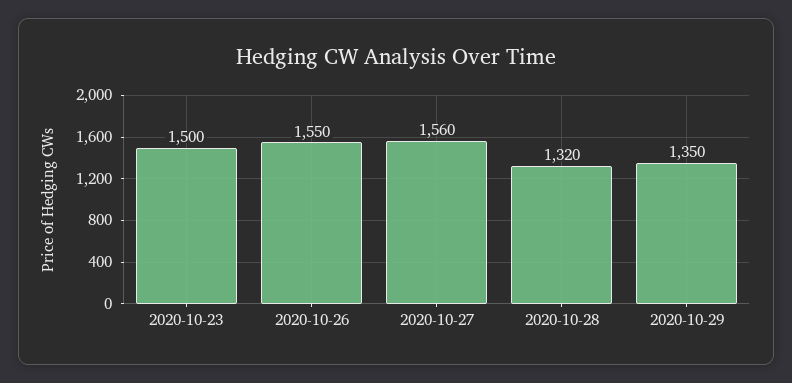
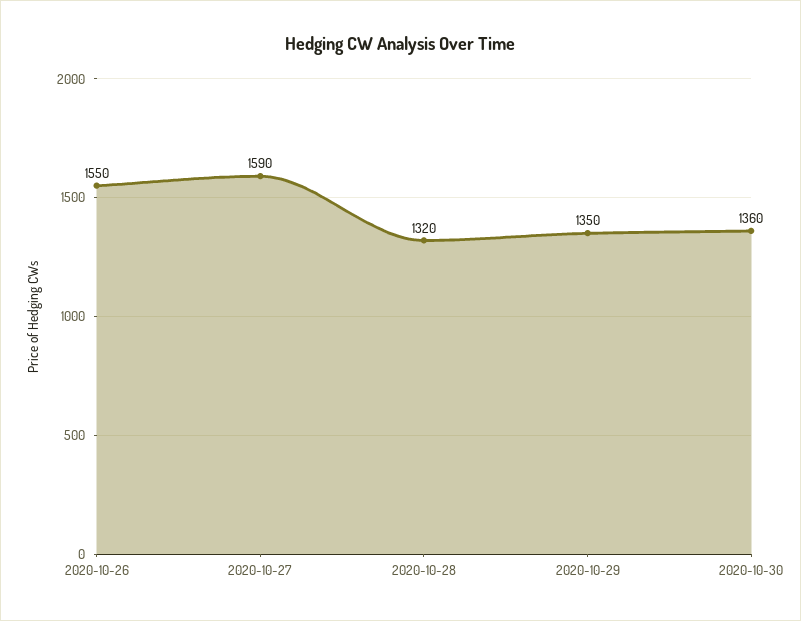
2020-10-23: 1500 -> none
2020-10-27: 1560 -> 1590
2020-10-30: none -> 1360

